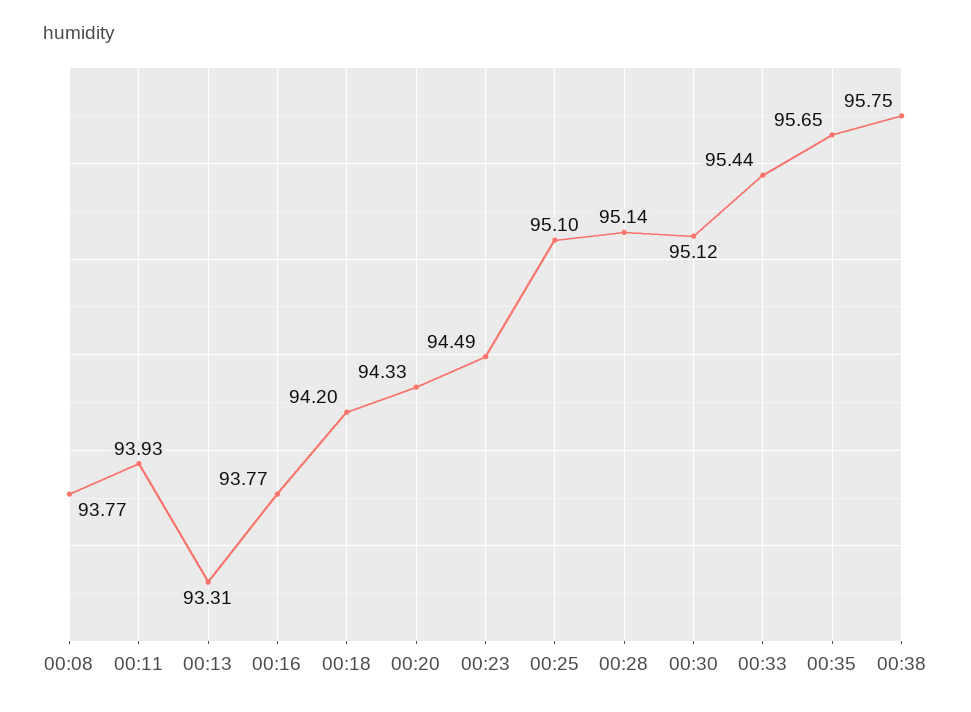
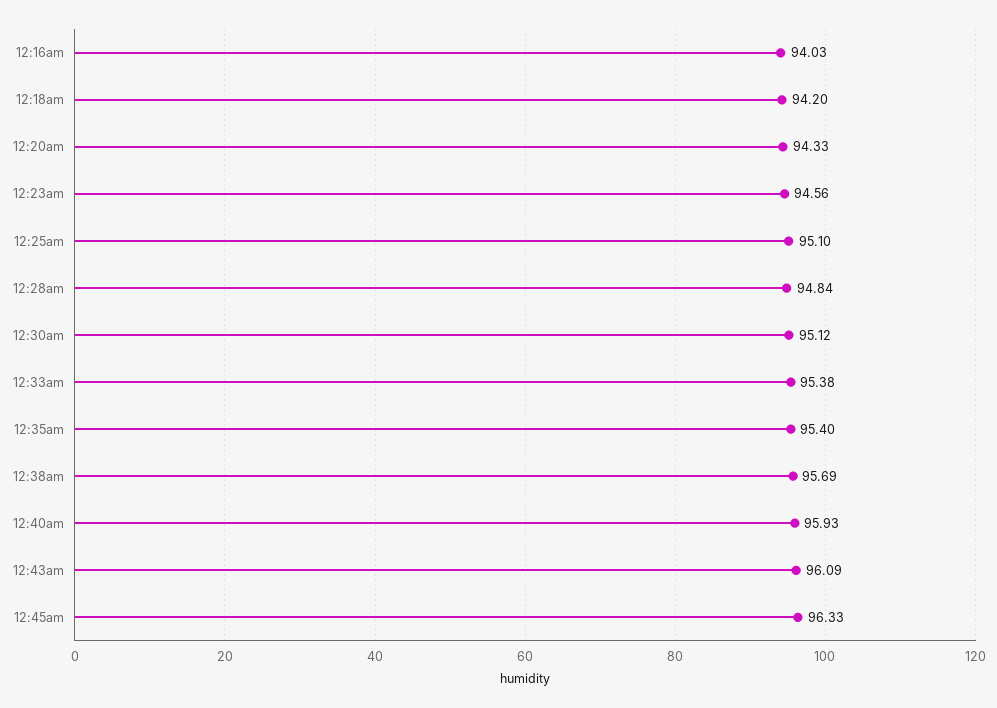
00:08: 93.77 -> none
00:11: 93.93 -> none
00:13: 93.31 -> none
00:16: 93.77 -> 94.03
00:23: 94.49 -> 94.56
00:28: 95.14 -> 94.84
00:33: 95.44 -> 95.38
00:35: 95.65 -> 95.4
00:38: 95.75 -> 95.69
12:40am: none -> 95.93
12:43am: none -> 96.09
12:45am: none -> 96.33

